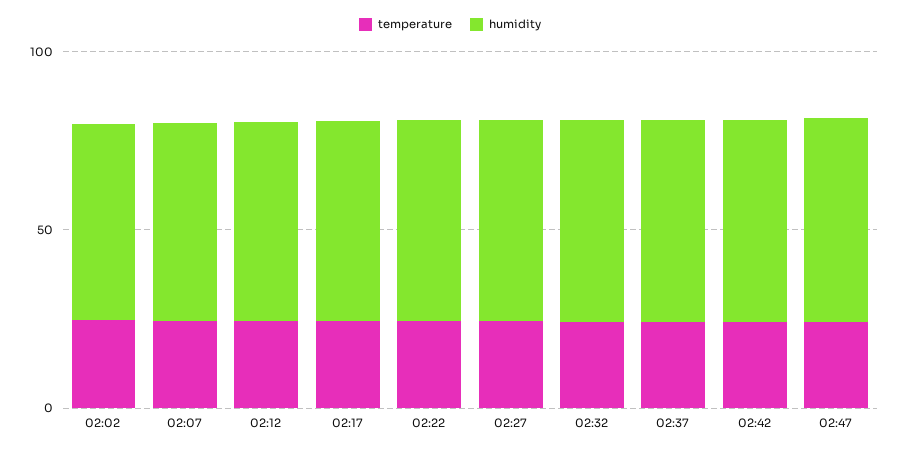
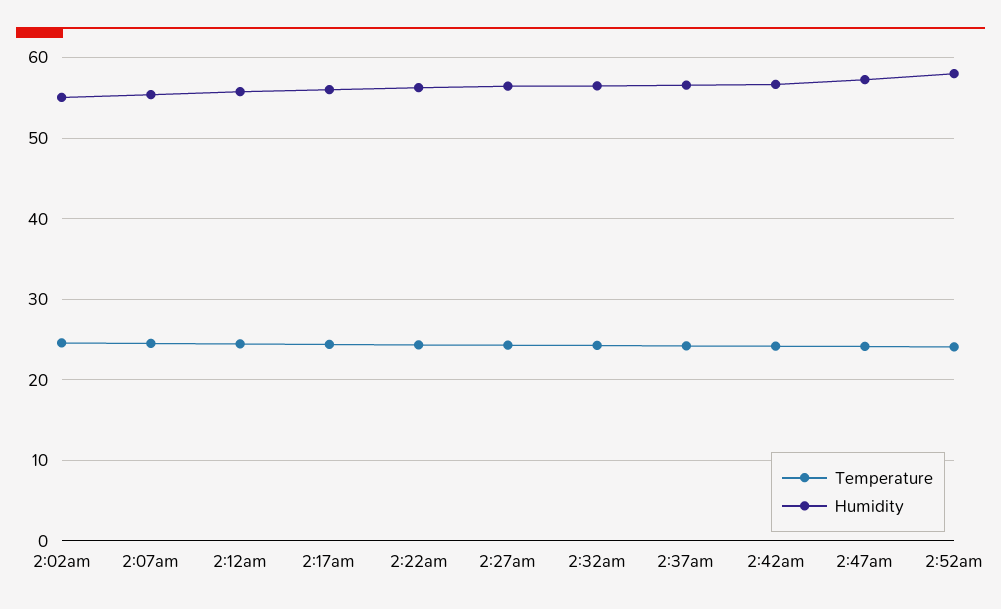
temperature, 2:52am: none -> 24
humidity, 2:52am: none -> 58

